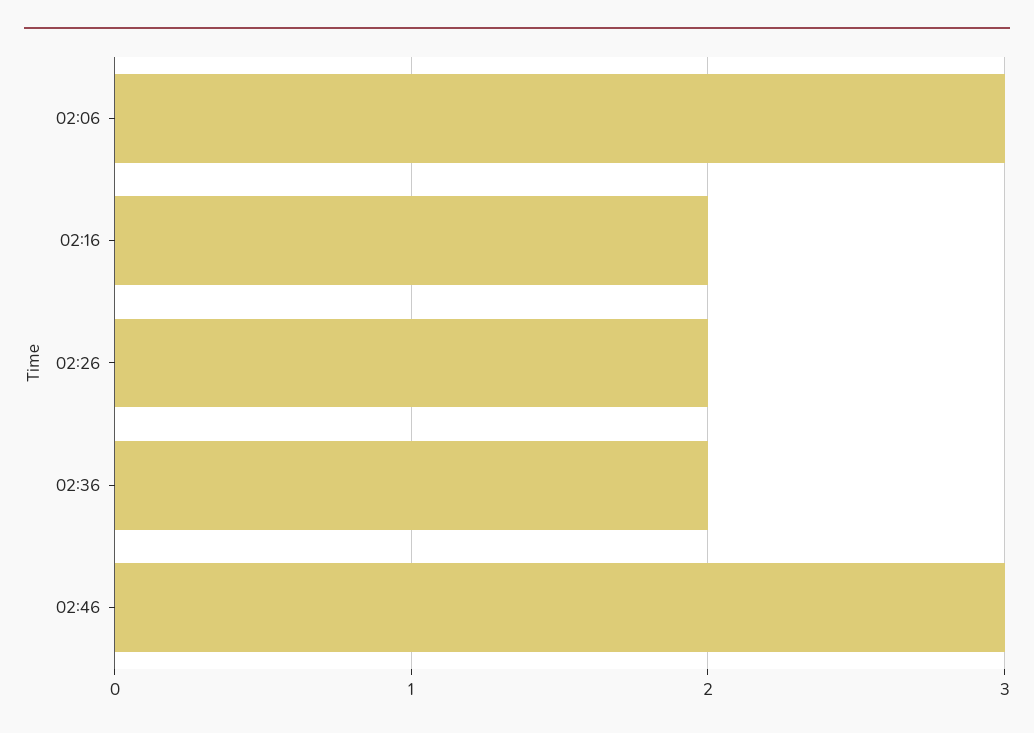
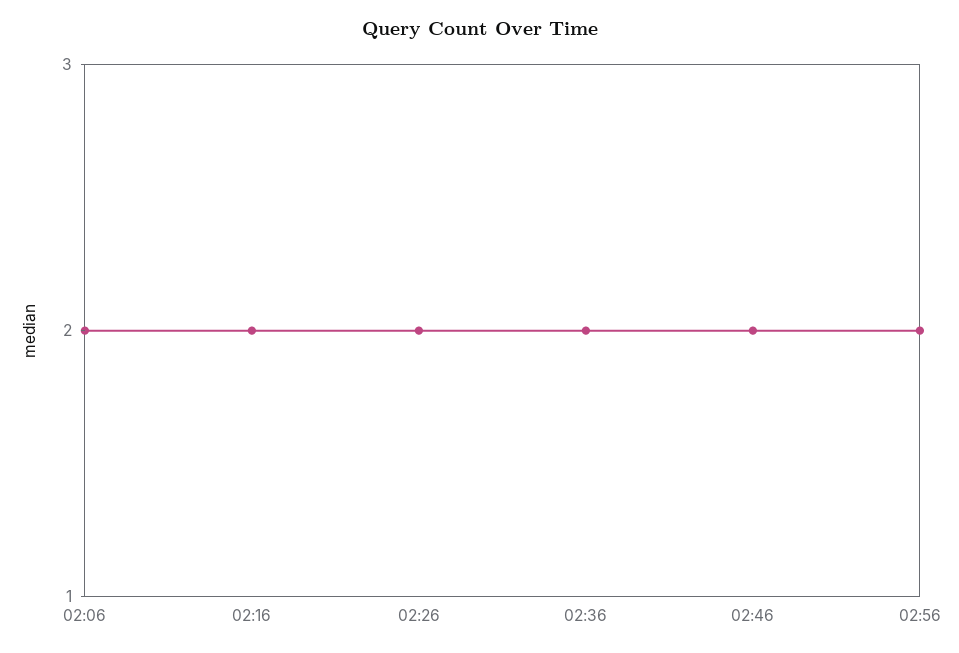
02:06: 3 -> 2
02:46: 3 -> 2
02:56: none -> 2

